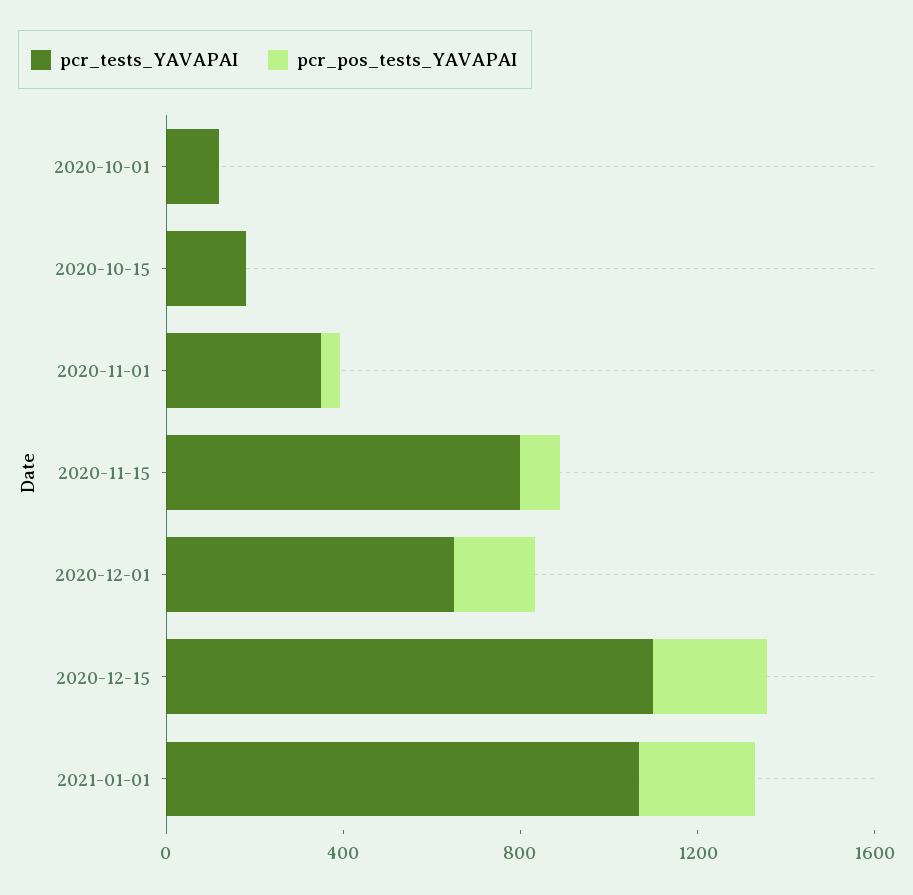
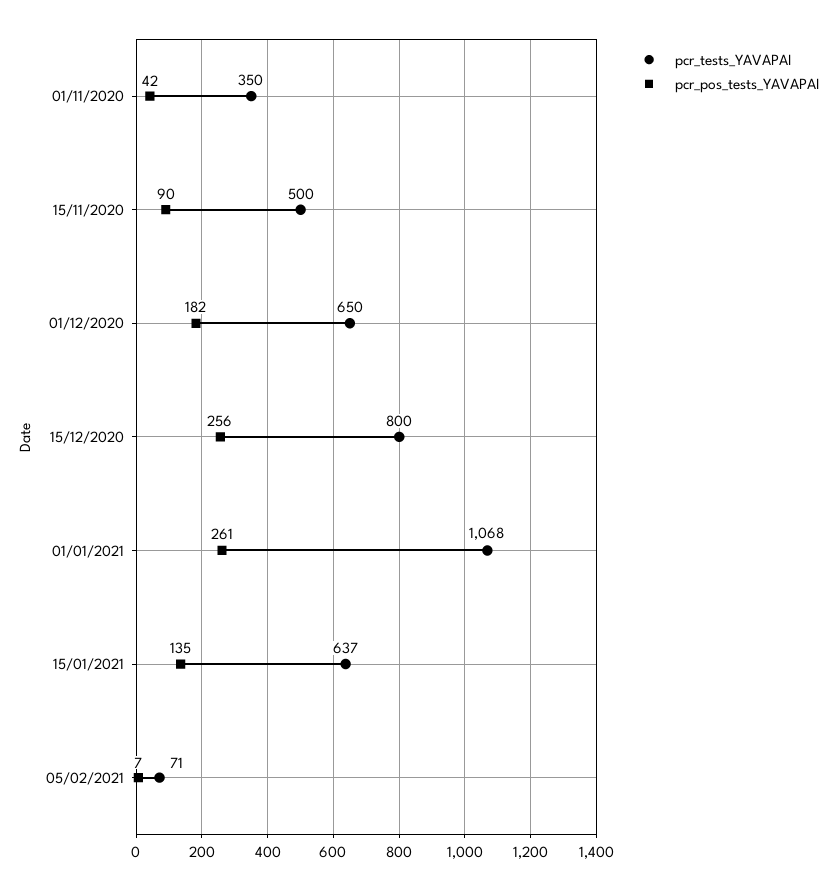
pcr_tests_YAVAPAI, 2020-10-01: 100 -> none
pcr_pos_tests_YAVAPAI, 2020-10-01: 0 -> none
pcr_tests_YAVAPAI, 2020-10-15: 200 -> none
pcr_pos_tests_YAVAPAI, 2020-10-15: 0 -> none
pcr_tests_YAVAPAI, 2020-11-15: 800 -> 500
pcr_tests_YAVAPAI, 2020-12-15: 1100 -> 800
pcr_tests_YAVAPAI, 15/01/2021: none -> 637
pcr_pos_tests_YAVAPAI, 15/01/2021: none -> 135
pcr_tests_YAVAPAI, 05/02/2021: none -> 71
pcr_pos_tests_YAVAPAI, 05/02/2021: none -> 7

